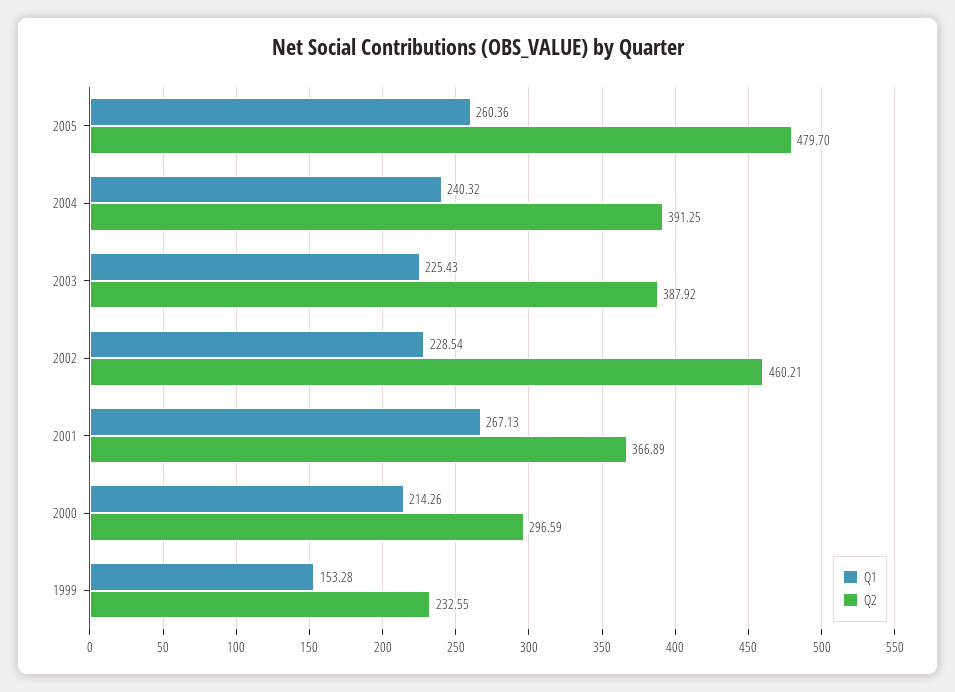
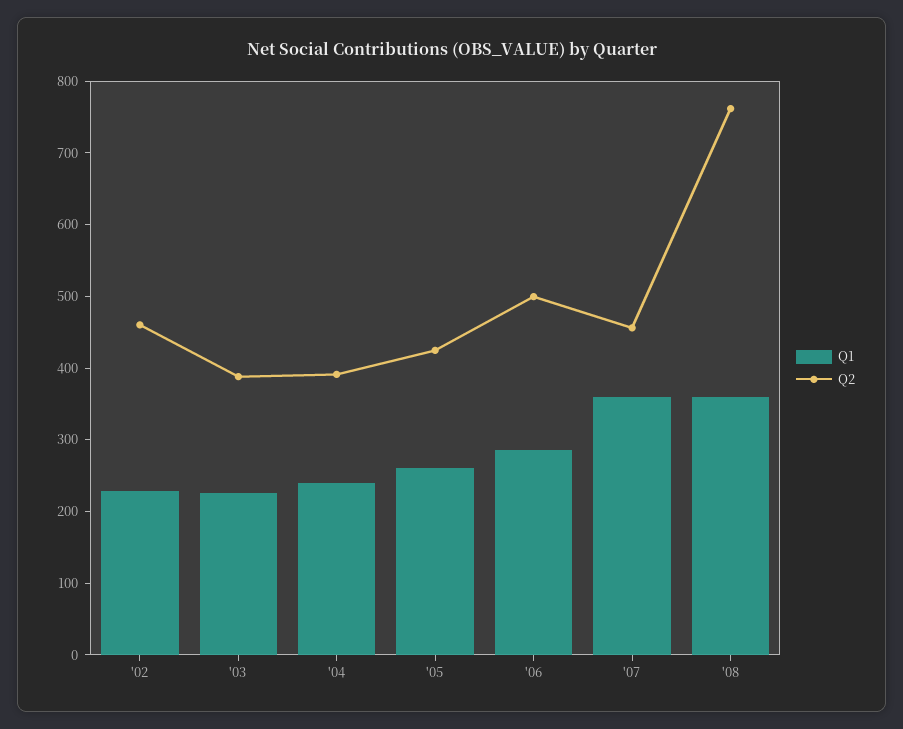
Q2, 2005: 479.7 -> 420
Q1, 2001: 267.13 -> none
Q2, 2001: 366.89 -> none
Q1, 2000: 214.26 -> none
Q2, 2000: 296.59 -> none
Q1, 1999: 153.28 -> none
Q2, 1999: 232.55 -> none
Q1, '06: none -> 280
Q2, '06: none -> 500
Q1, '07: none -> 360
Q2, '07: none -> 460
Q1, '08: none -> 360
Q2, '08: none -> 760

